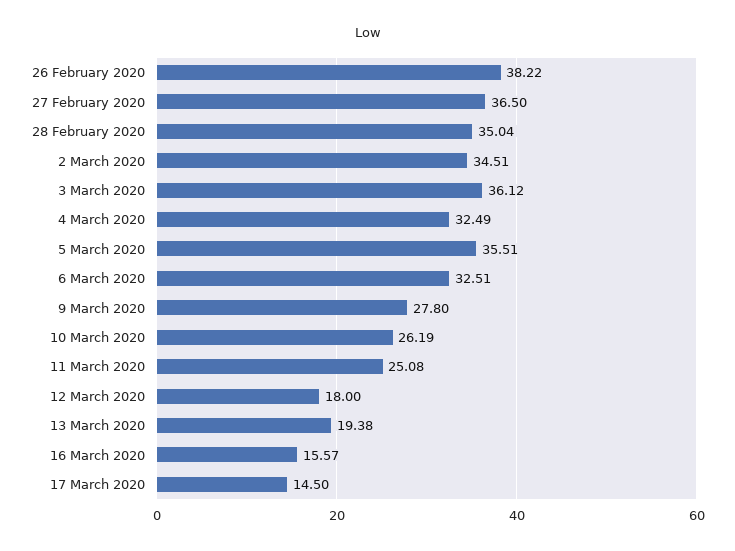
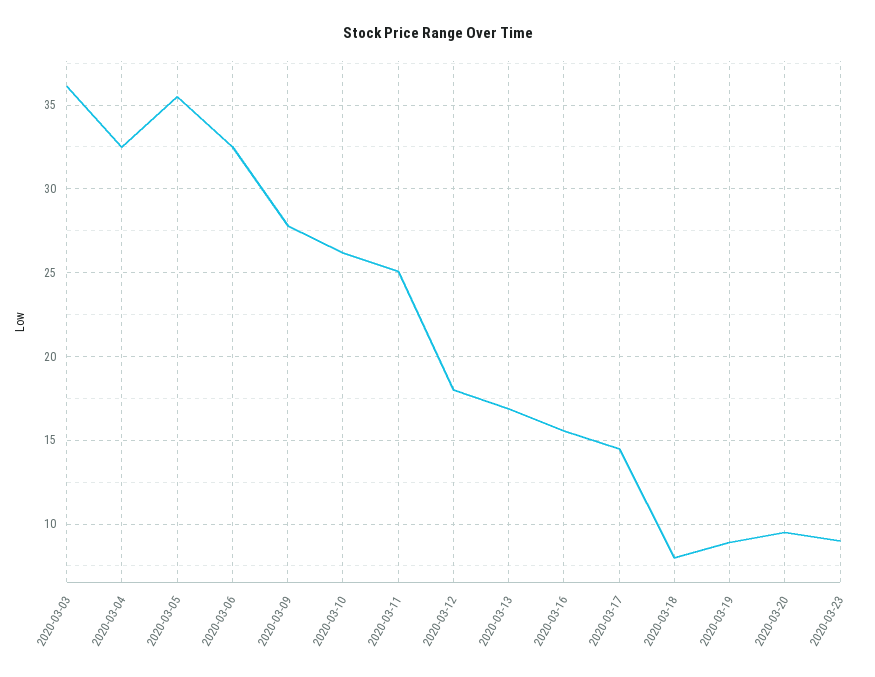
26 February 2020: 38.22 -> none
27 February 2020: 36.5 -> none
28 February 2020: 35.04 -> none
2 March 2020: 34.51 -> none
13 March 2020: 19.38 -> 17
2020-03-18: none -> 8
2020-03-19: none -> 9
2020-03-20: none -> 9.5
2020-03-23: none -> 9

